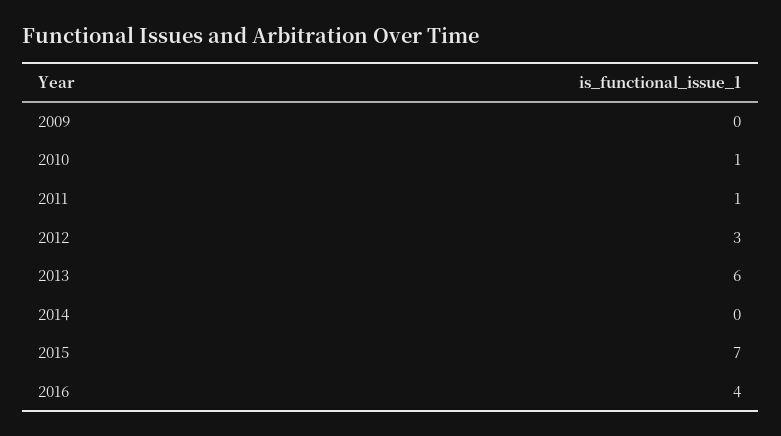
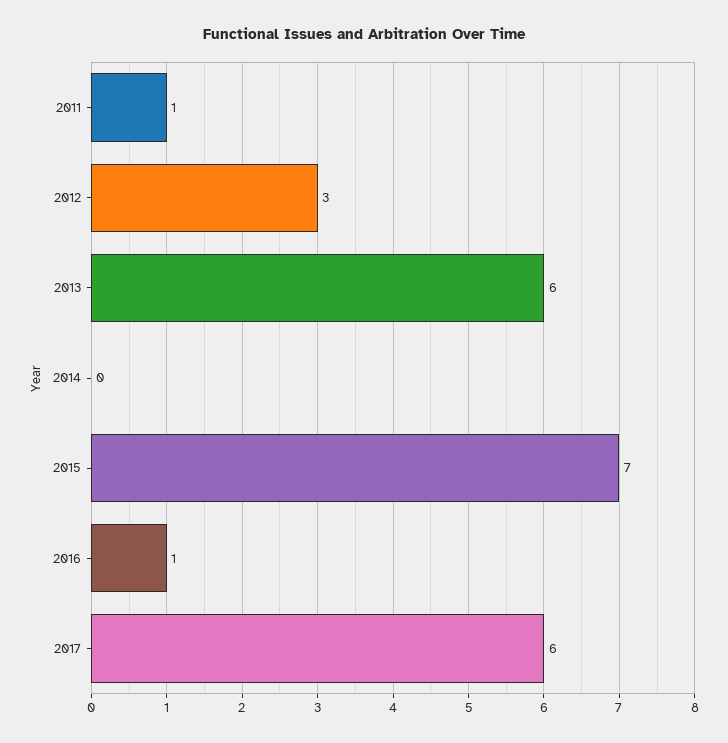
2009: 0 -> none
2010: 1 -> none
2016: 4 -> 1
2017: none -> 6

